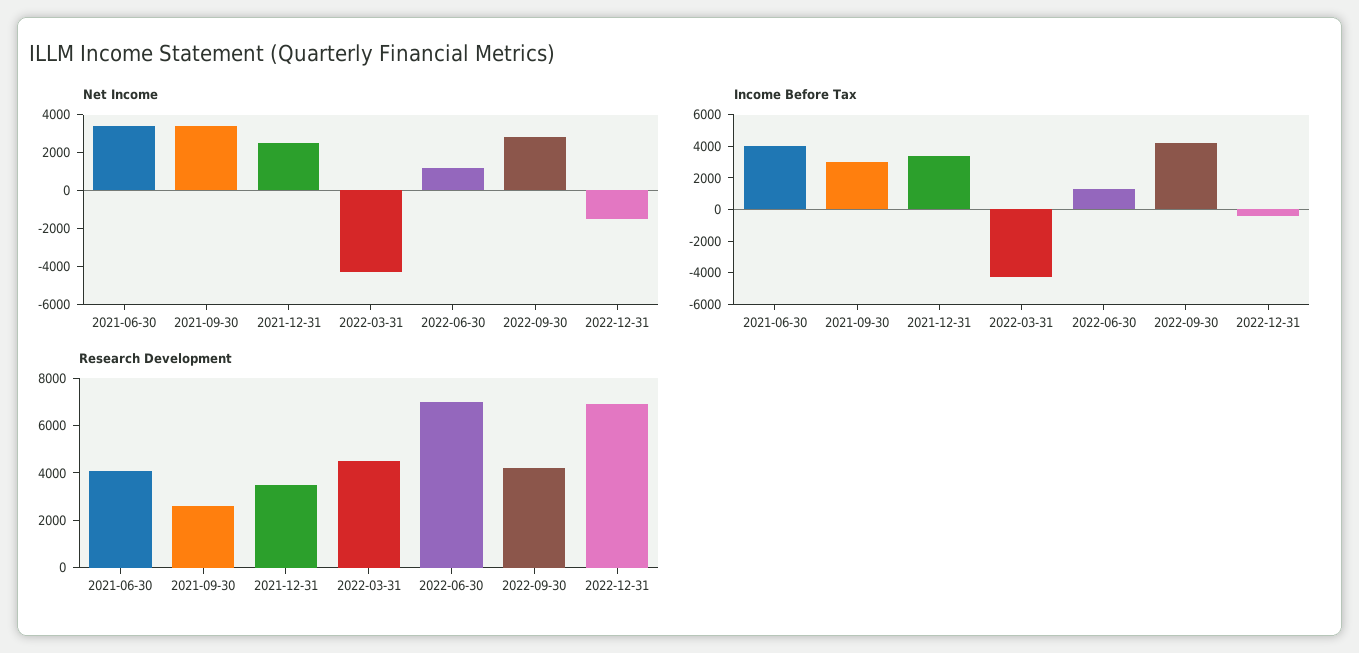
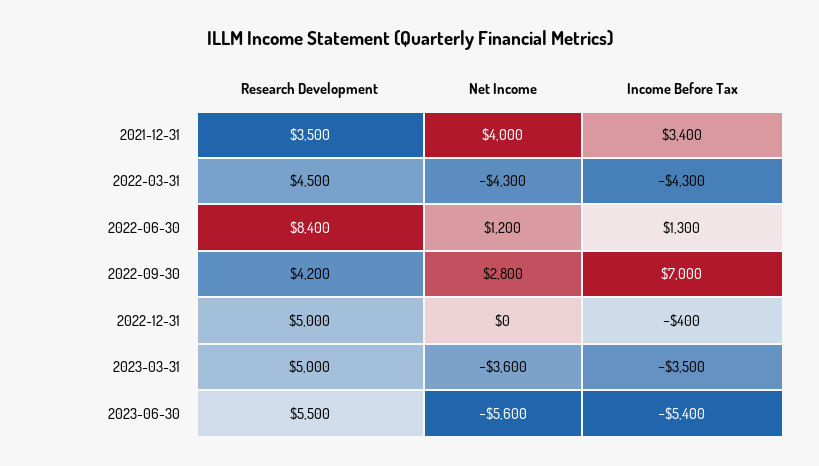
Net Income, 2021-06-30: 3500 -> none
Net Income, 2021-09-30: 3500 -> none
Net Income, 2021-12-31: 2500 -> 4000
Net Income, 2022-12-31: -1500 -> 0
Income Before Tax, 2021-06-30: 4000 -> none
Income Before Tax, 2021-09-30: 3000 -> none
Income Before Tax, 2022-09-30: 4000 -> 7000
Research Development, 2021-06-30: 4000 -> none
Research Development, 2021-09-30: 2500 -> none
Research Development, 2022-06-30: 7000 -> 8400
Research Development, 2022-12-31: 7000 -> 5000
Research Development, 2023-03-31: none -> 5000
Net Income, 2023-03-31: none -> -3600
Income Before Tax, 2023-03-31: none -> -3500
Research Development, 2023-06-30: none -> 5500
Net Income, 2023-06-30: none -> -5600
Income Before Tax, 2023-06-30: none -> -5400

